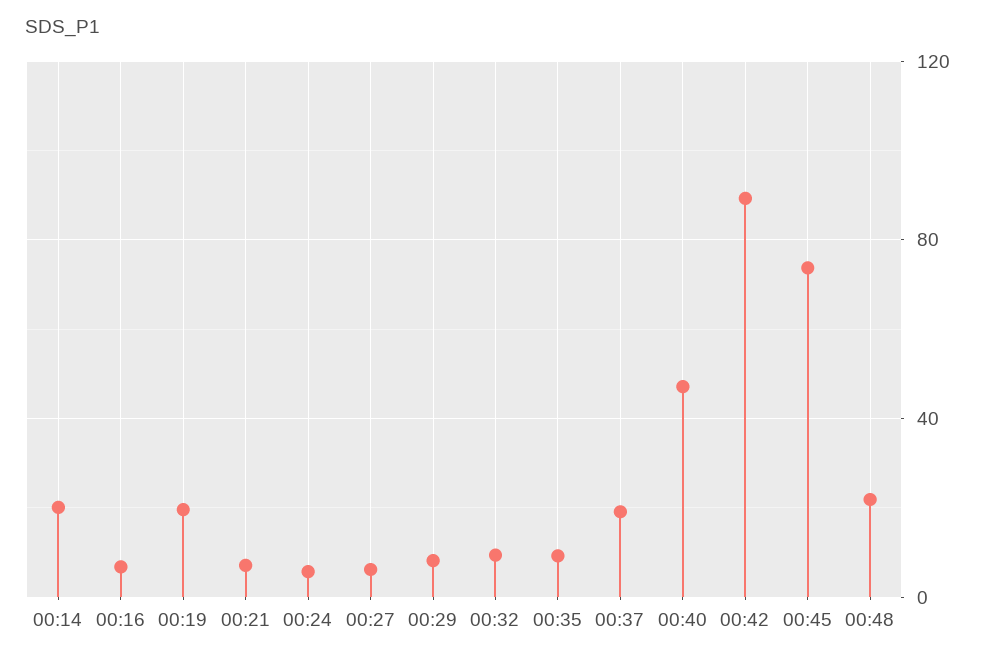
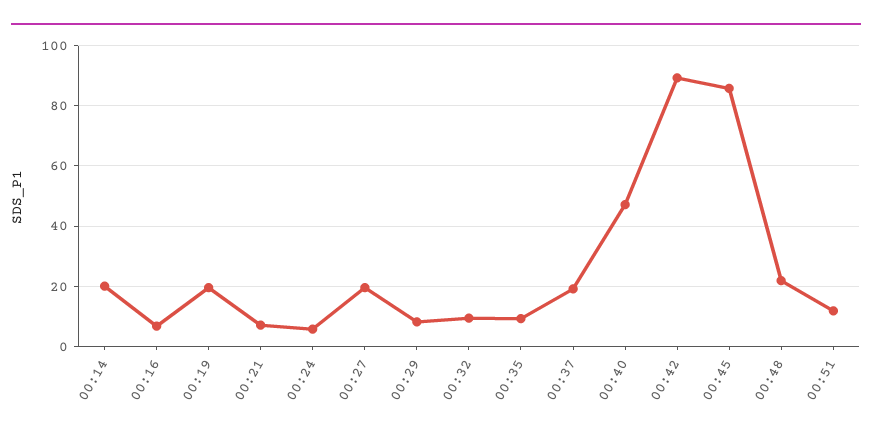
00:27: 5 -> 20
00:45: 75 -> 86
00:51: none -> 12

